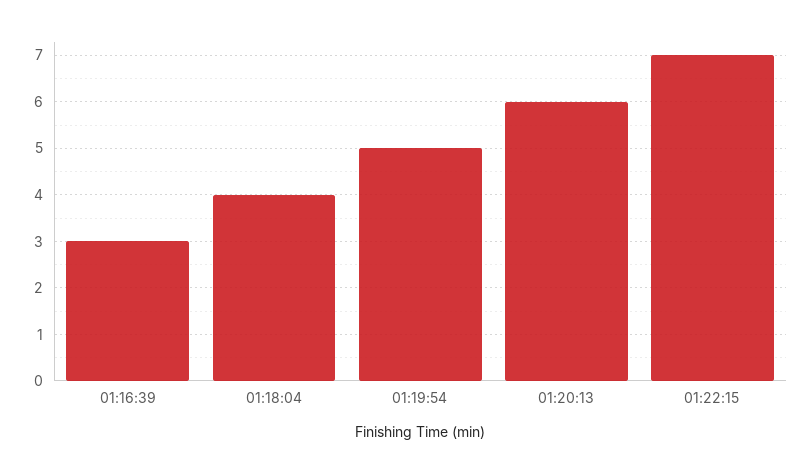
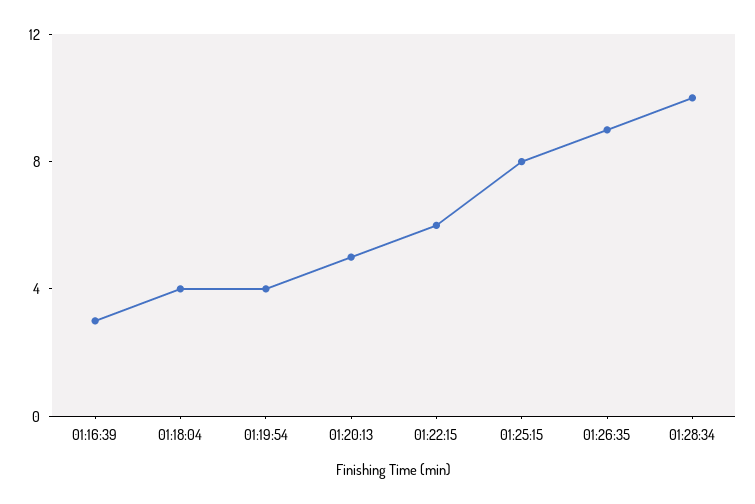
01:19:54: 5 -> 4
01:20:13: 6 -> 5
01:22:15: 7 -> 6
01:25:15: none -> 8
01:26:35: none -> 9
01:28:34: none -> 10

